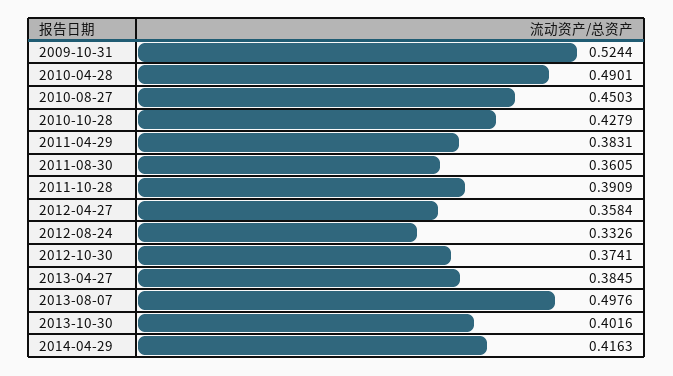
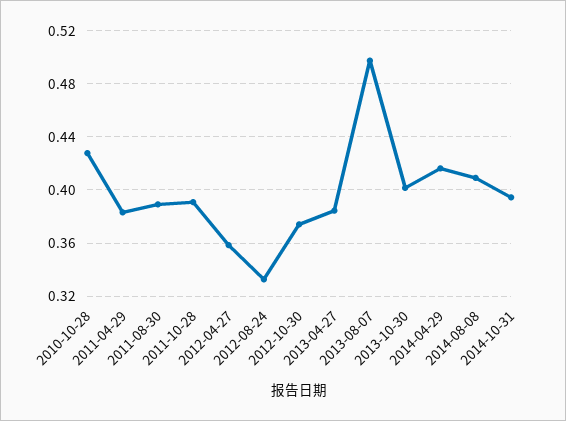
2009-10-31: 0.5244 -> none
2010-04-28: 0.4901 -> none
2010-08-27: 0.4503 -> none
2011-08-30: 0.3605 -> 0.39
2014-08-08: none -> 0.41
2014-10-31: none -> 0.395

